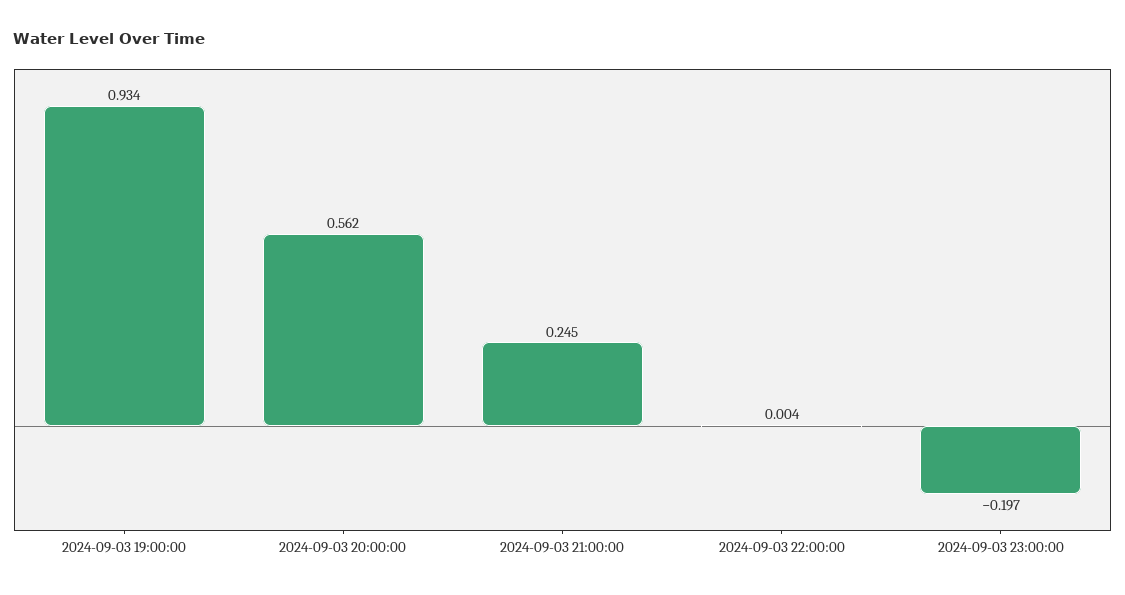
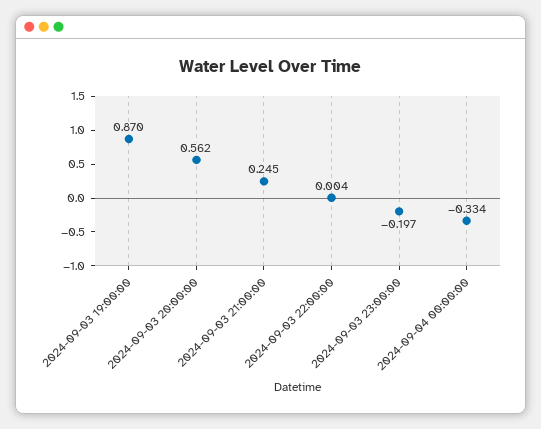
2024-09-03 19:00:00: 0.934 -> 0.87
2024-09-04 00:00:00: none -> -0.334

